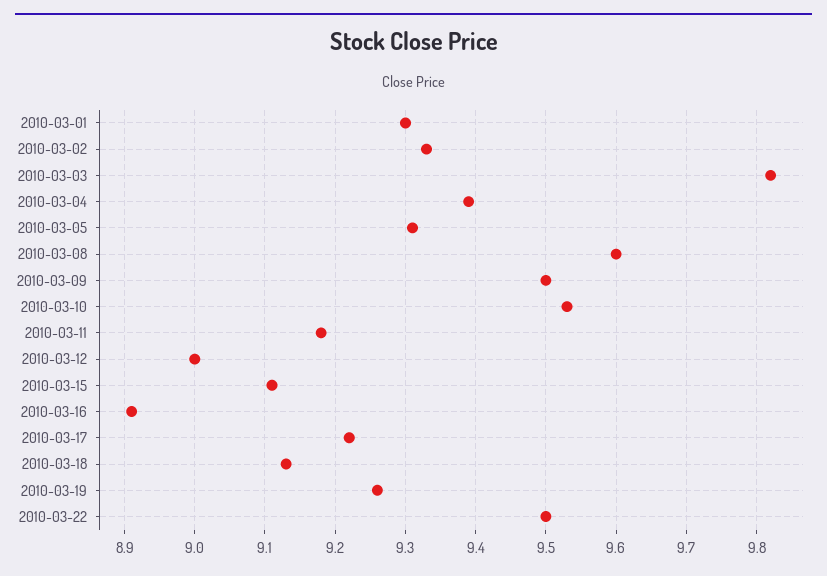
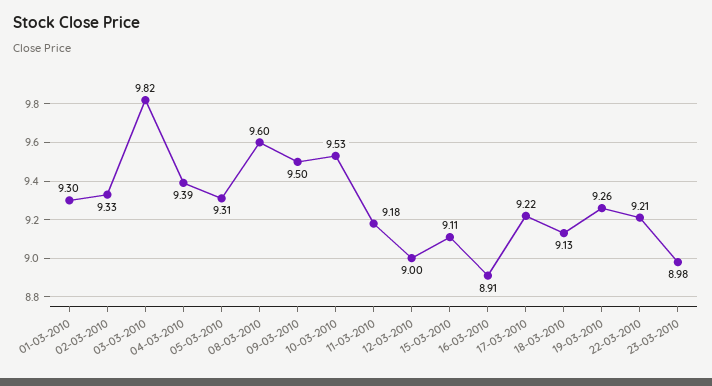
2010-03-22: 9.5 -> 9.21
23-03-2010: none -> 8.98

